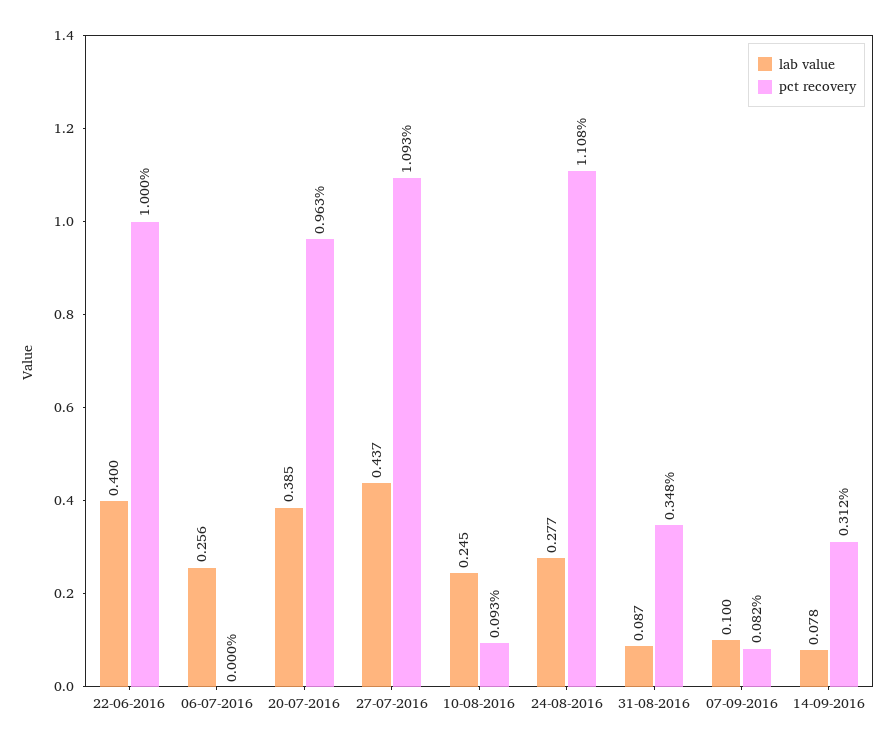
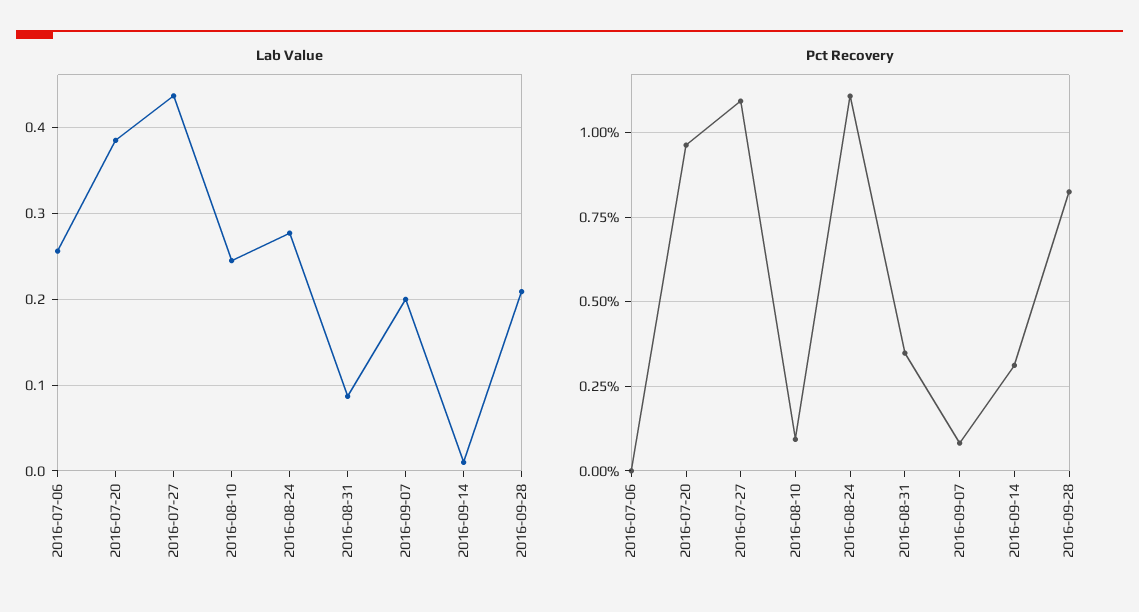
lab value, 22-06-2016: 0.4 -> none
pct recovery, 22-06-2016: 1 -> none
lab value, 07-09-2016: 0.1 -> 0.2
lab value, 14-09-2016: 0.078 -> 0.01
lab value, 2016-09-28: none -> 0.21
pct recovery, 2016-09-28: none -> 0.825

